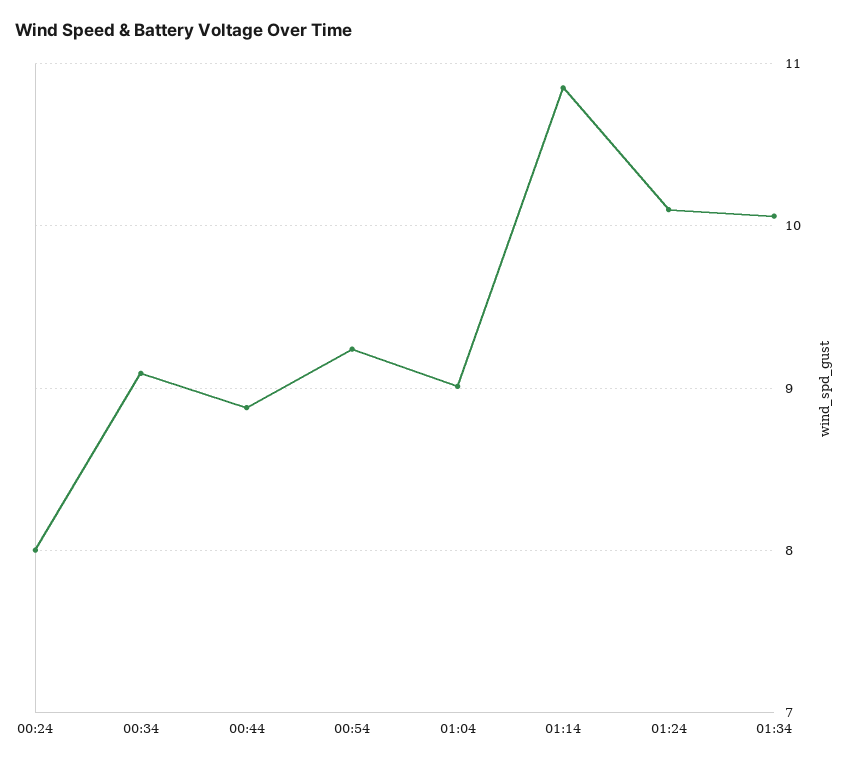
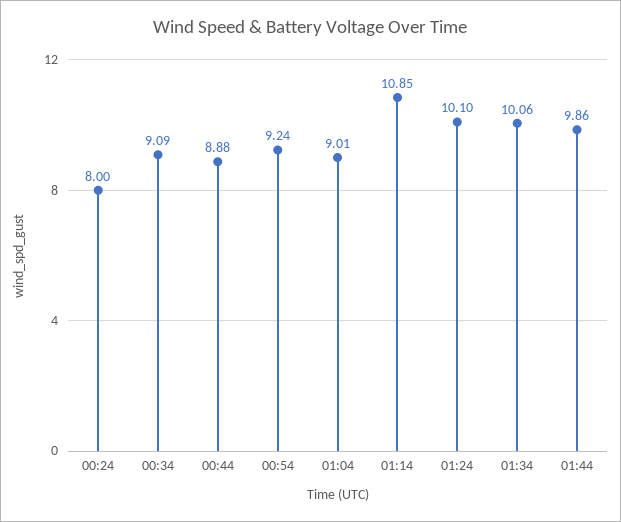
01:44: none -> 9.86

